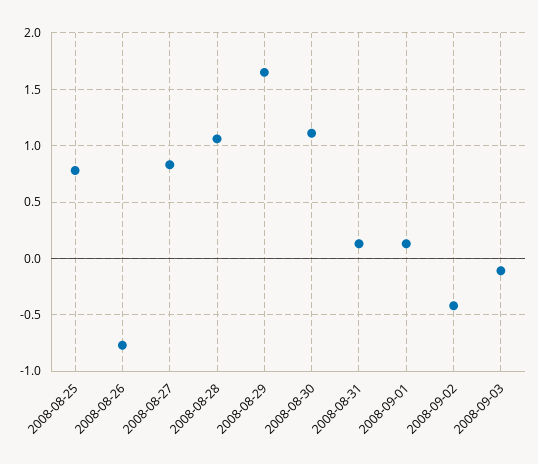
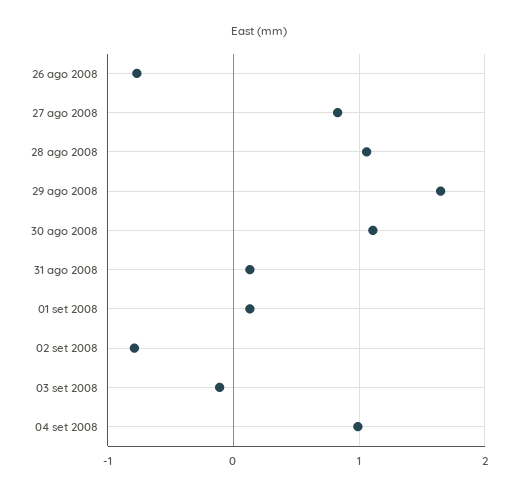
2008-08-25: 0.8 -> none
2008-09-02: -0.4 -> -0.8
04 set 2008: none -> 1

